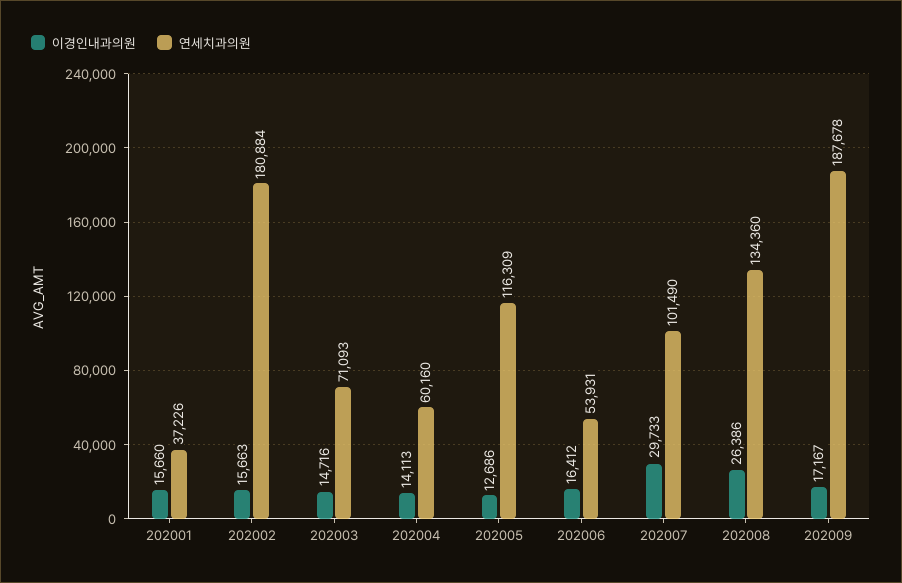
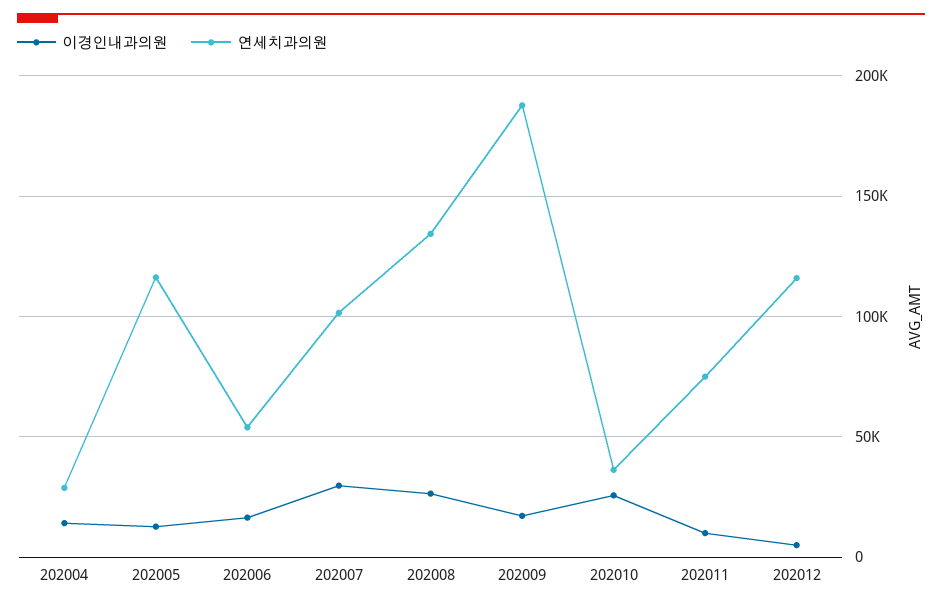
이경인내과의원, 202001: 15660 -> none
연세치과의원, 202001: 37226 -> none
이경인내과의원, 202002: 15663 -> none
연세치과의원, 202002: 180884 -> none
이경인내과의원, 202003: 14716 -> none
연세치과의원, 202003: 71093 -> none
연세치과의원, 202004: 60160 -> 30000
이경인내과의원, 202010: none -> 25000
연세치과의원, 202010: none -> 35000
이경인내과의원, 202011: none -> 10000
연세치과의원, 202011: none -> 75000
이경인내과의원, 202012: none -> 5000
연세치과의원, 202012: none -> 115000

